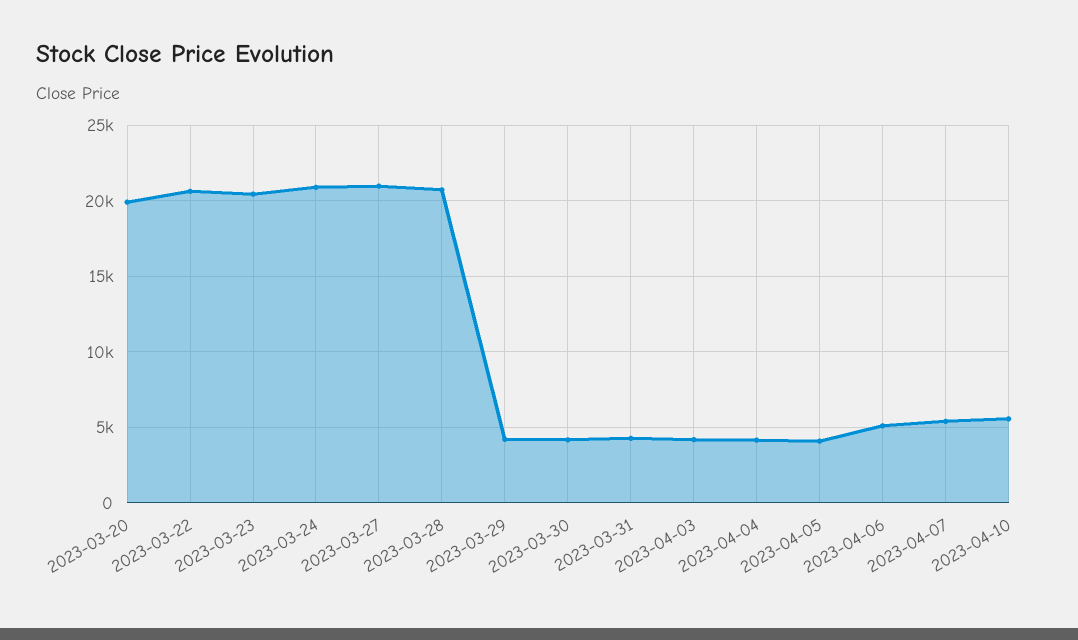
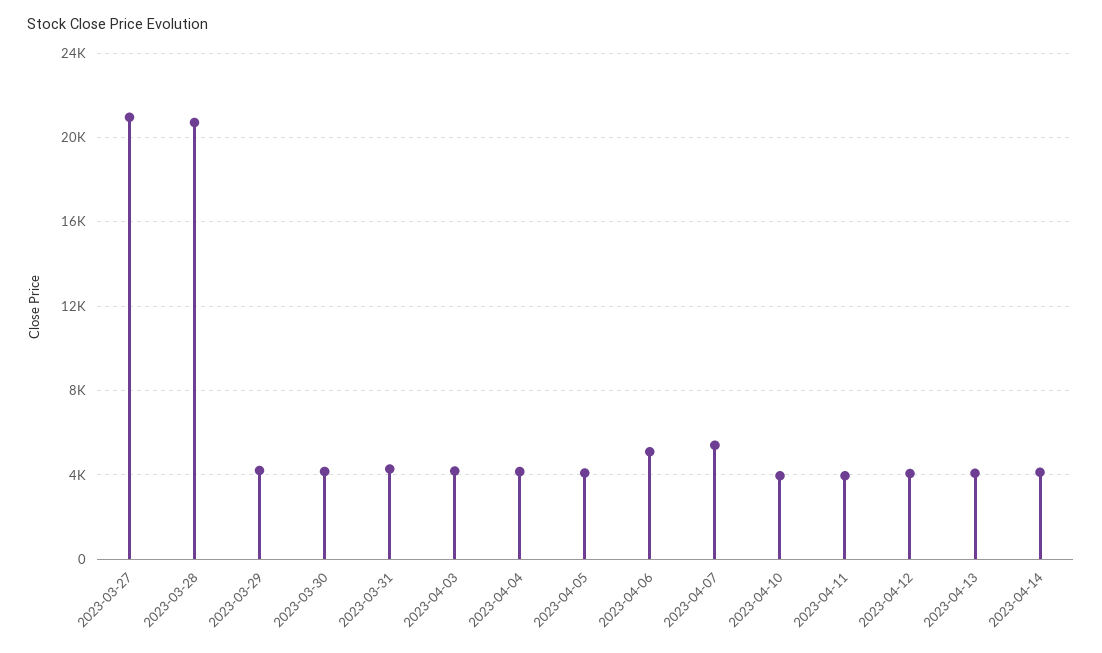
2023-03-20: 20000 -> none
2023-03-22: 20500 -> none
2023-03-23: 20500 -> none
2023-03-24: 21000 -> none
2023-04-10: 5500 -> 4000
2023-04-11: none -> 4000
2023-04-12: none -> 4000
2023-04-13: none -> 4000
2023-04-14: none -> 4000

